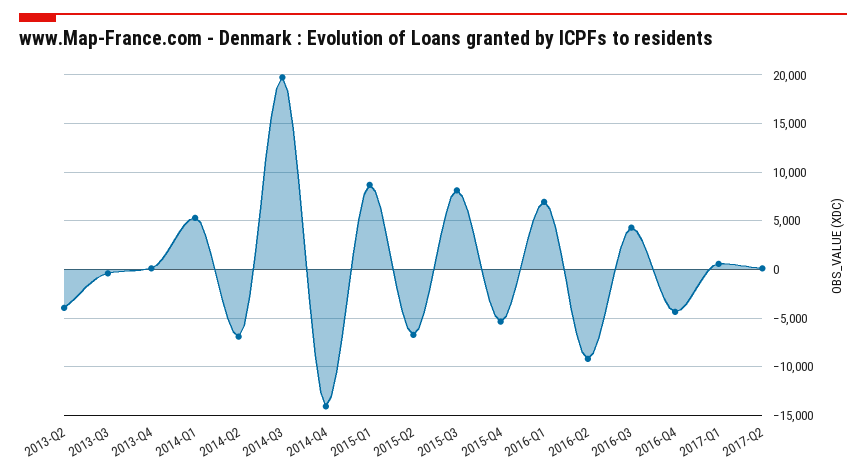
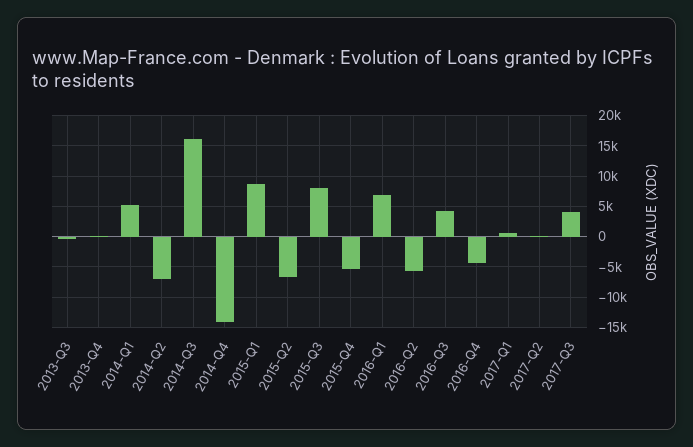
2013-Q2: -4000 -> none
2014-Q3: 20000 -> 16000
2016-Q2: -9000 -> -6000
2017-Q3: none -> 4000

